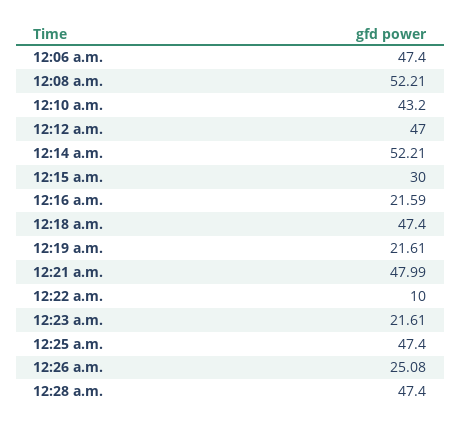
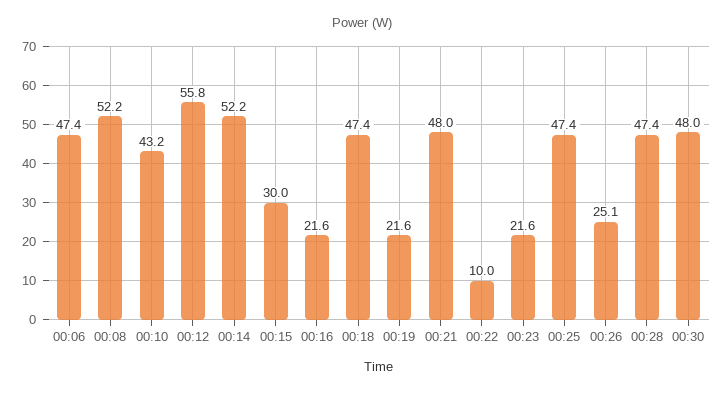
12:12 a.m.: 47 -> 55.8
00:30: none -> 48

